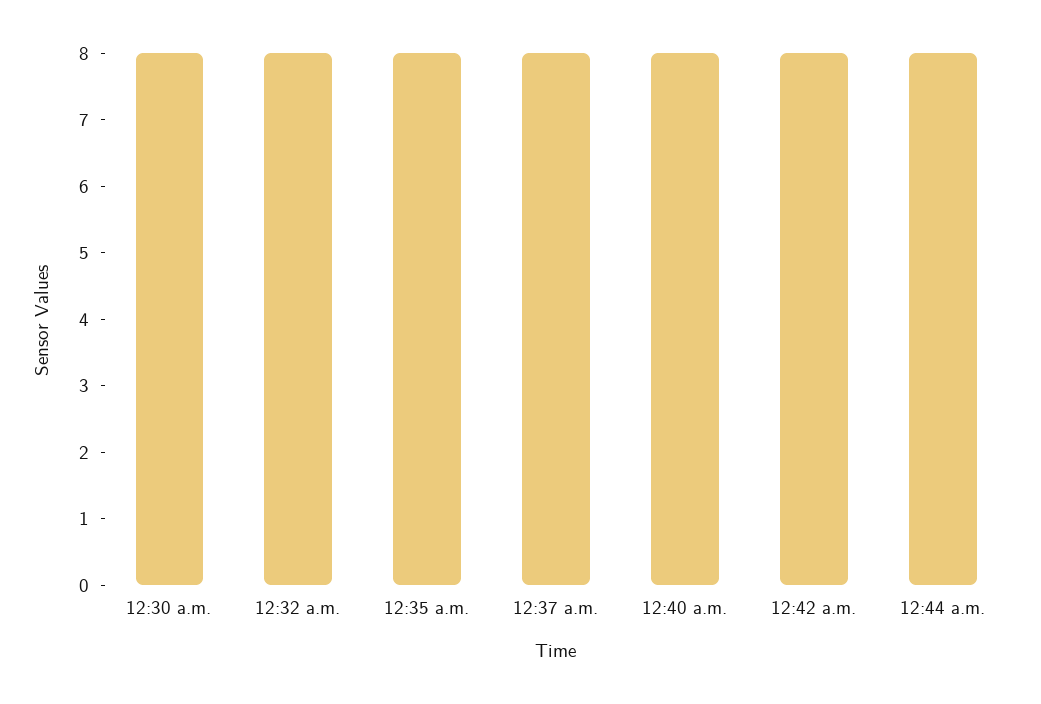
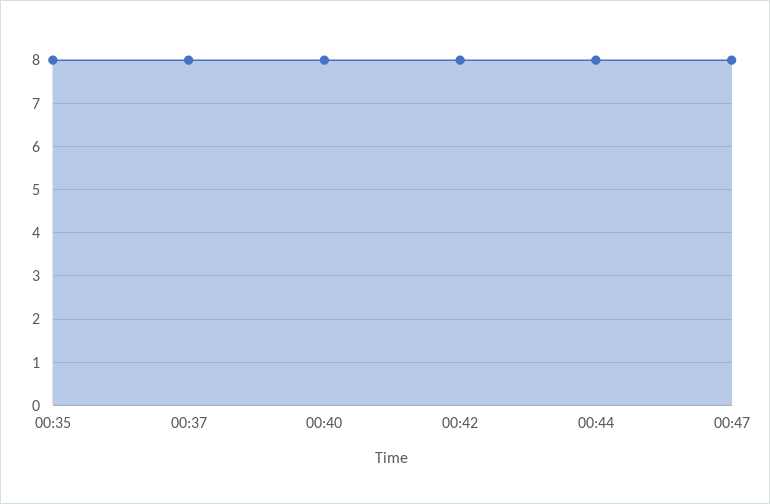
12:30 a.m.: 8 -> none
12:32 a.m.: 8 -> none
00:47: none -> 8

